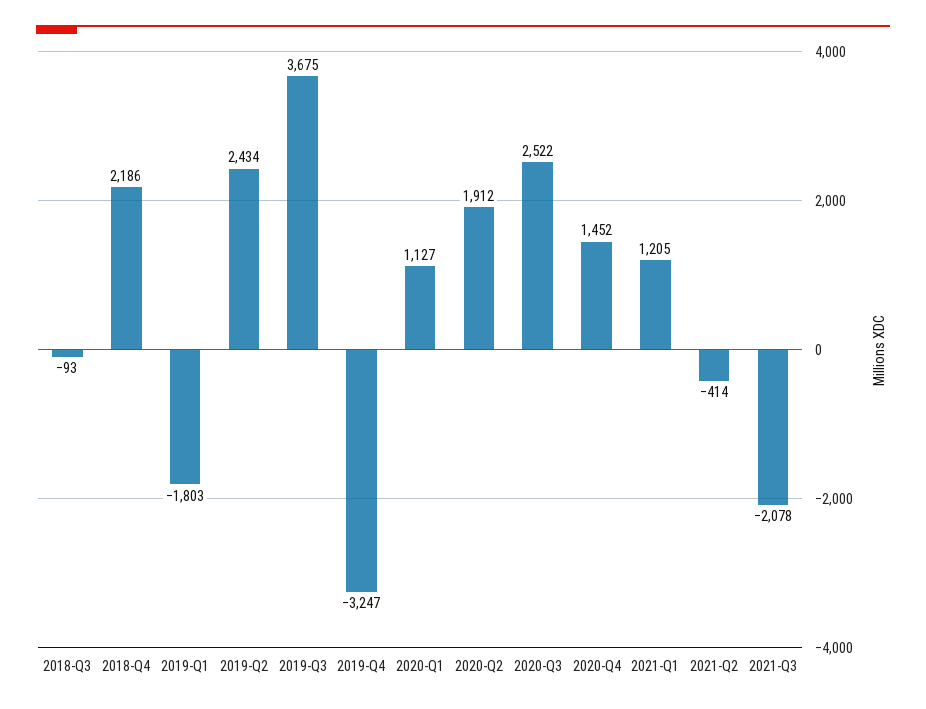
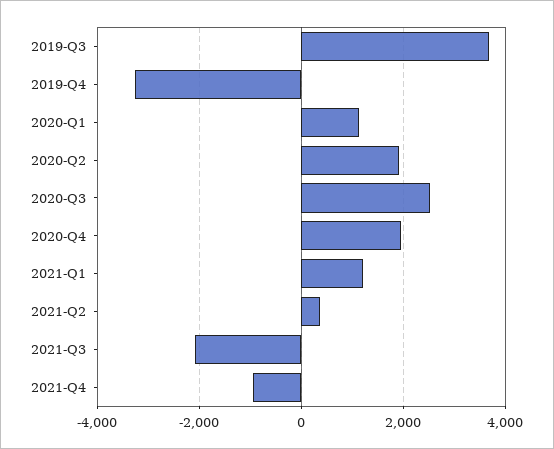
2018-Q3: -93 -> none
2018-Q4: 2186 -> none
2019-Q1: -1803 -> none
2019-Q2: 2434 -> none
2020-Q4: 1452 -> 2000
2021-Q2: -414 -> 400
2021-Q4: none -> -1000

